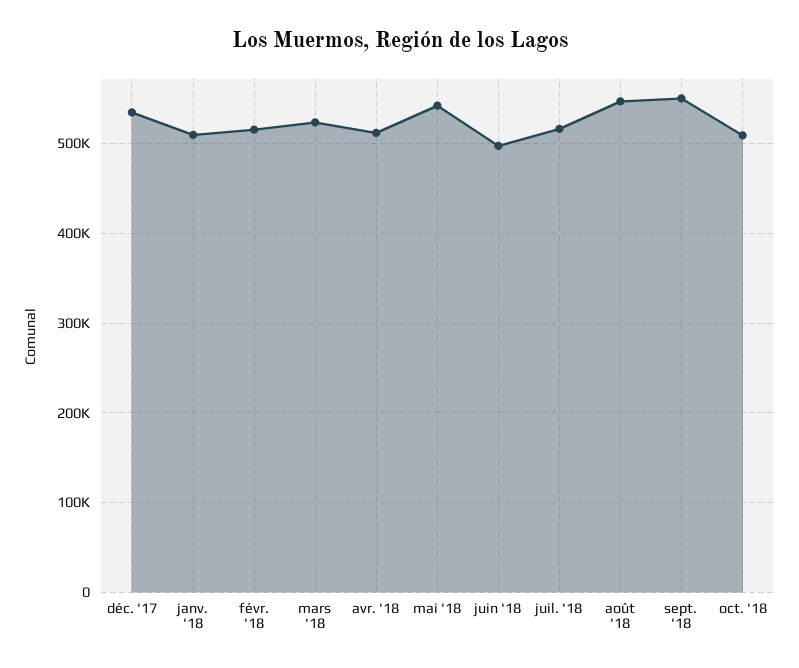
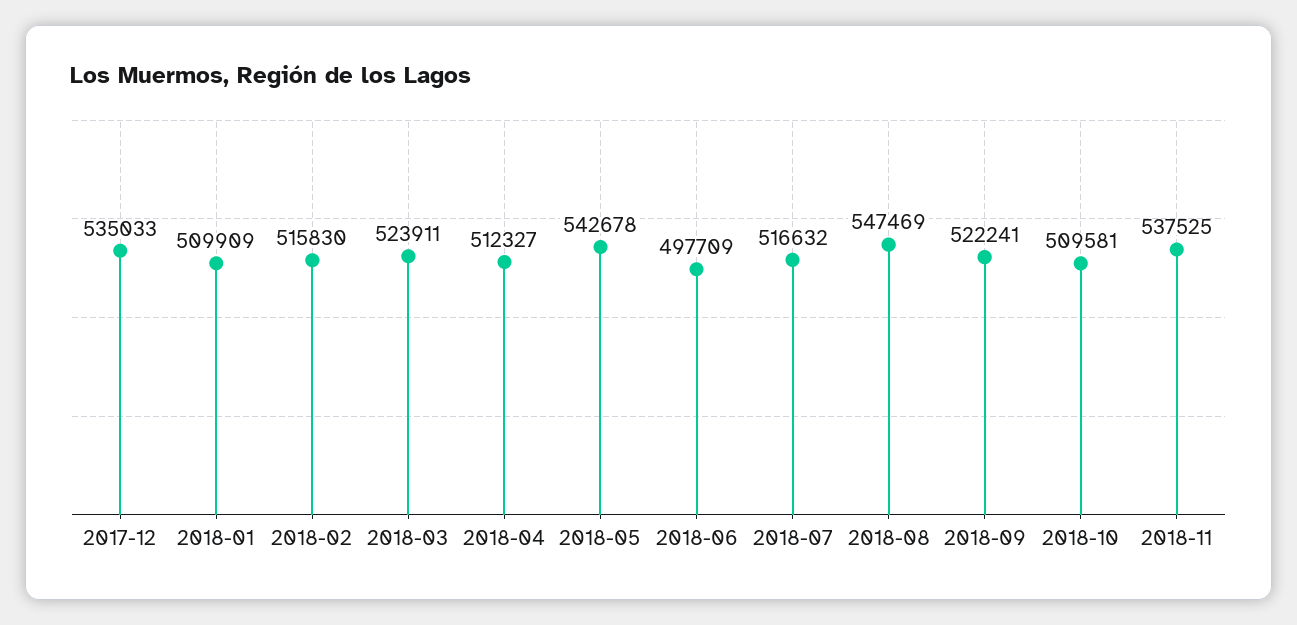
sept. '18: 550000 -> 522241
2018-11: none -> 537525

